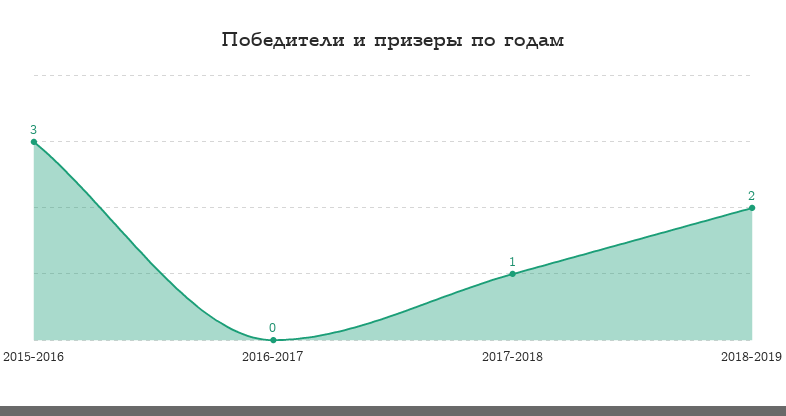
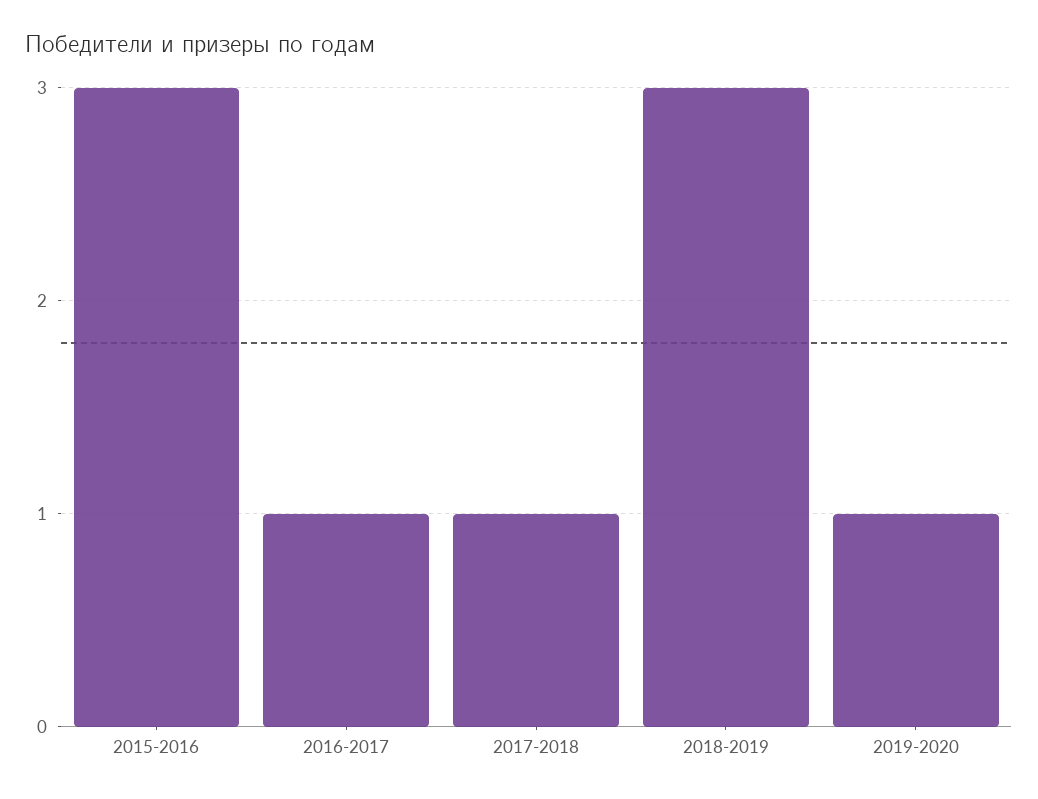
2016-2017: 0 -> 1
2018-2019: 2 -> 3
2019-2020: none -> 1

